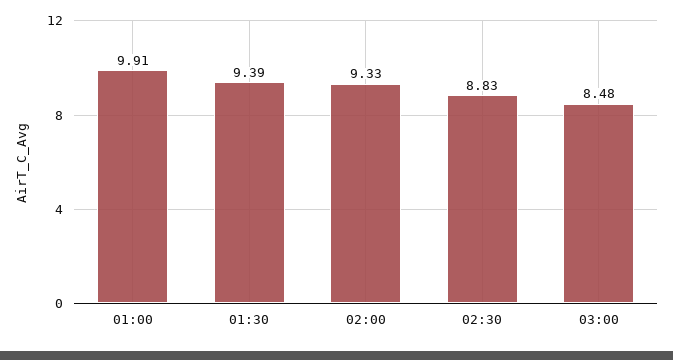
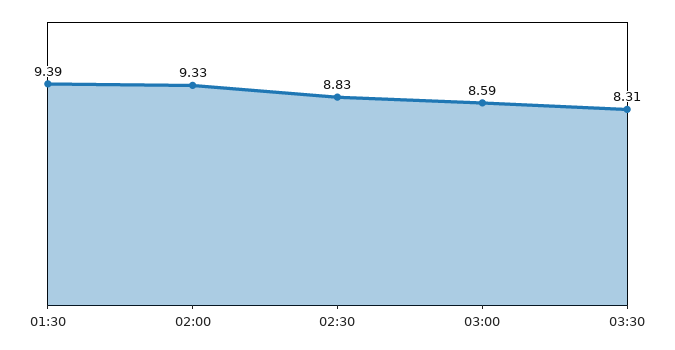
01:00: 9.91 -> none
03:00: 8.48 -> 8.59
03:30: none -> 8.31

